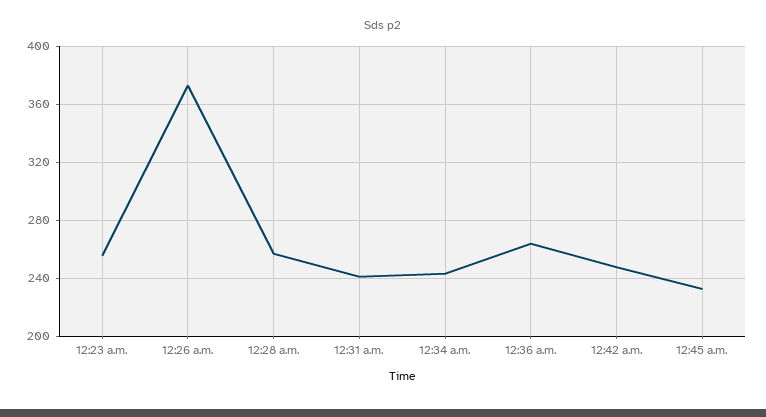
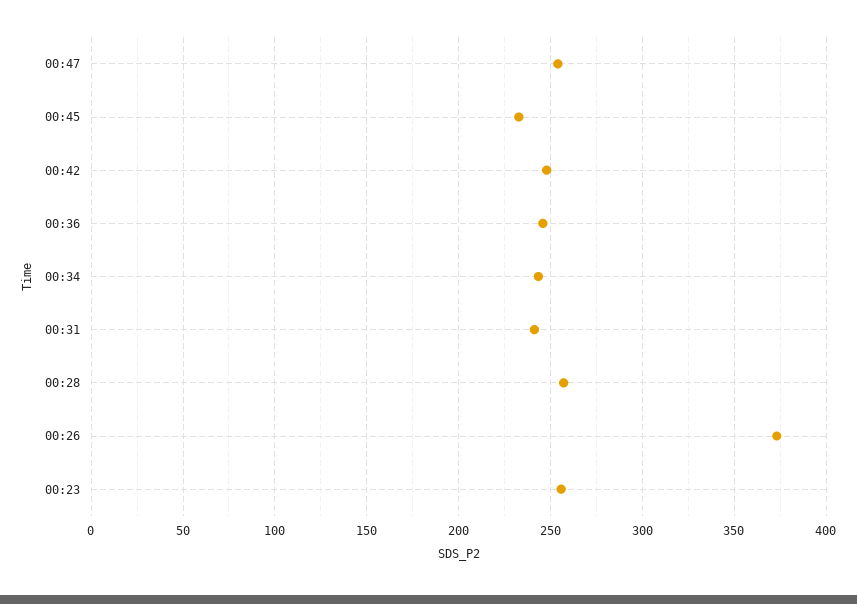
12:36 a.m.: 265 -> 245
00:47: none -> 255

